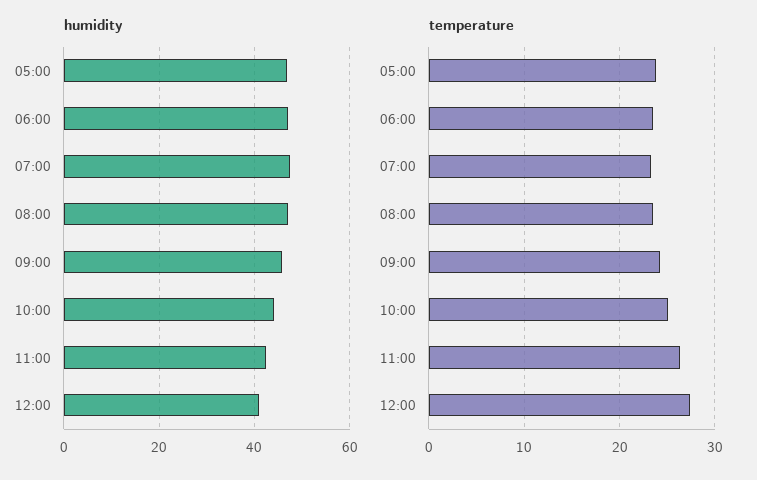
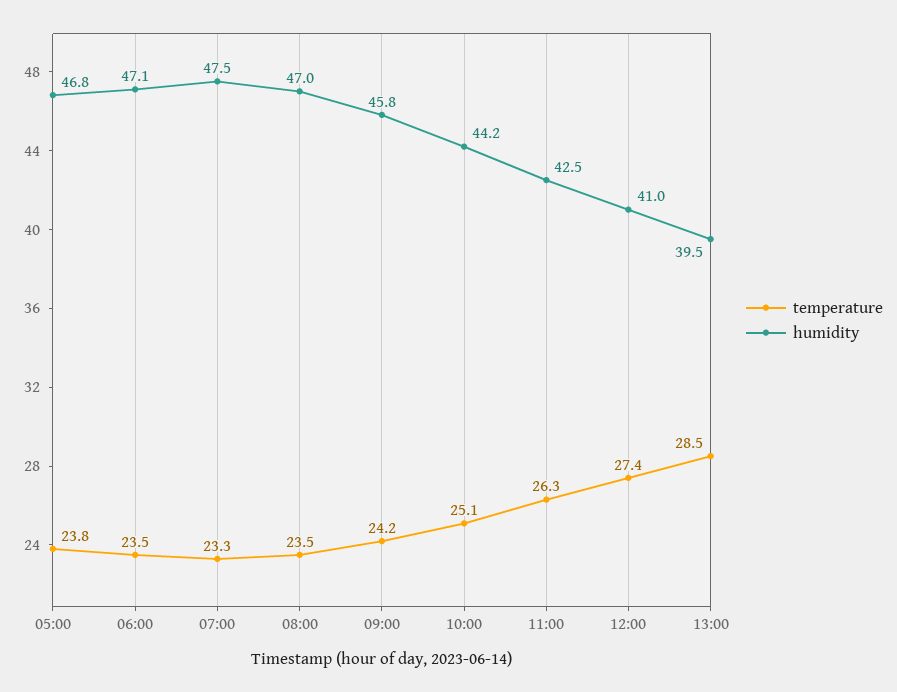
temperature, 13:00: none -> 28.5
humidity, 13:00: none -> 39.5

